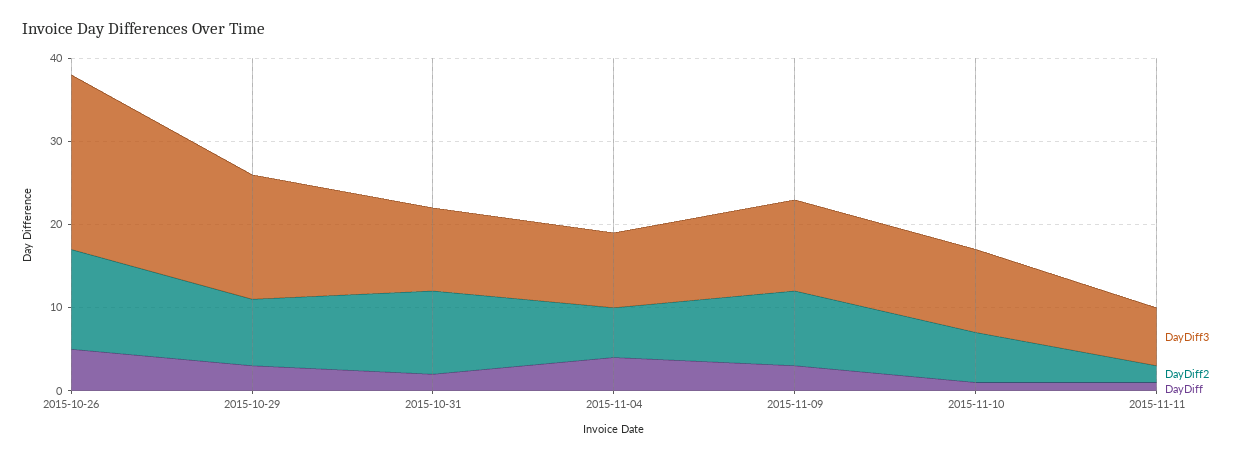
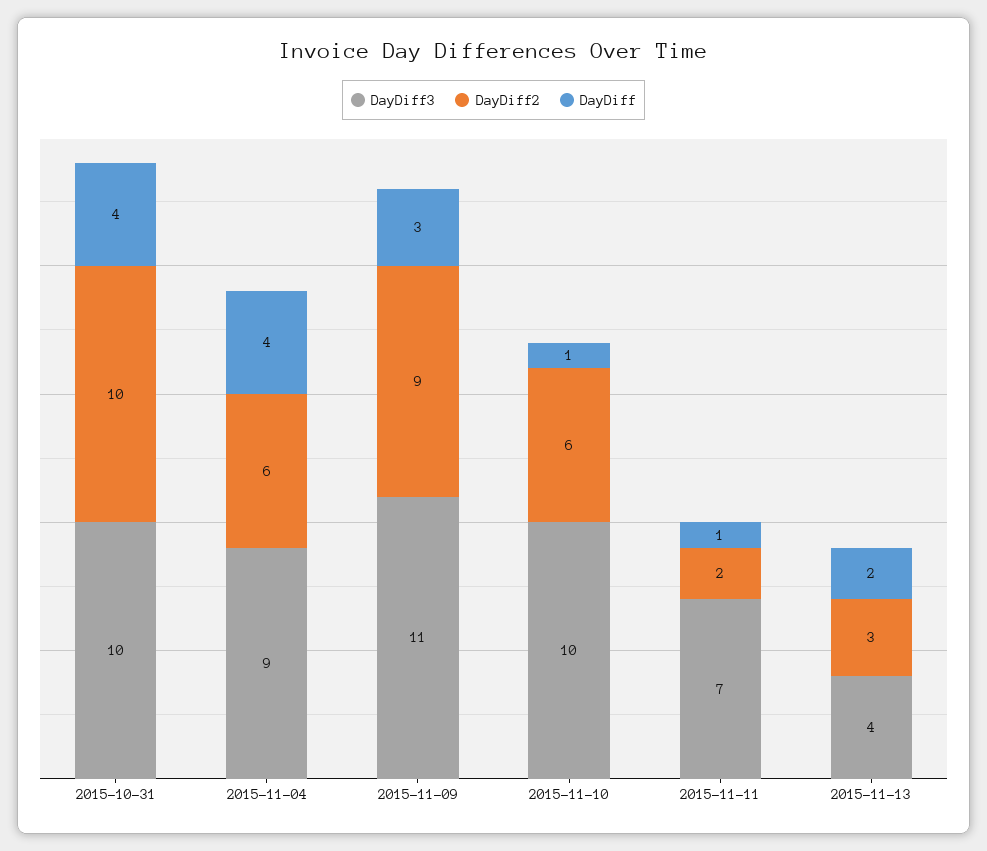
DayDiff3, 2015-10-26: 21 -> none
DayDiff2, 2015-10-26: 12 -> none
DayDiff, 2015-10-26: 5 -> none
DayDiff3, 2015-10-29: 15 -> none
DayDiff2, 2015-10-29: 8 -> none
DayDiff, 2015-10-29: 3 -> none
DayDiff, 2015-10-31: 2 -> 4
DayDiff3, 2015-11-13: none -> 4
DayDiff2, 2015-11-13: none -> 3
DayDiff, 2015-11-13: none -> 2

